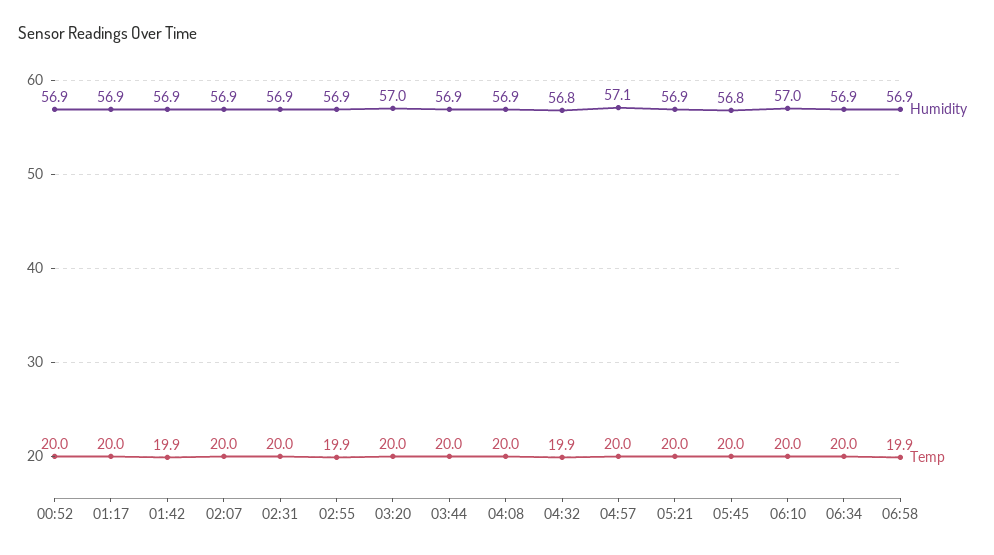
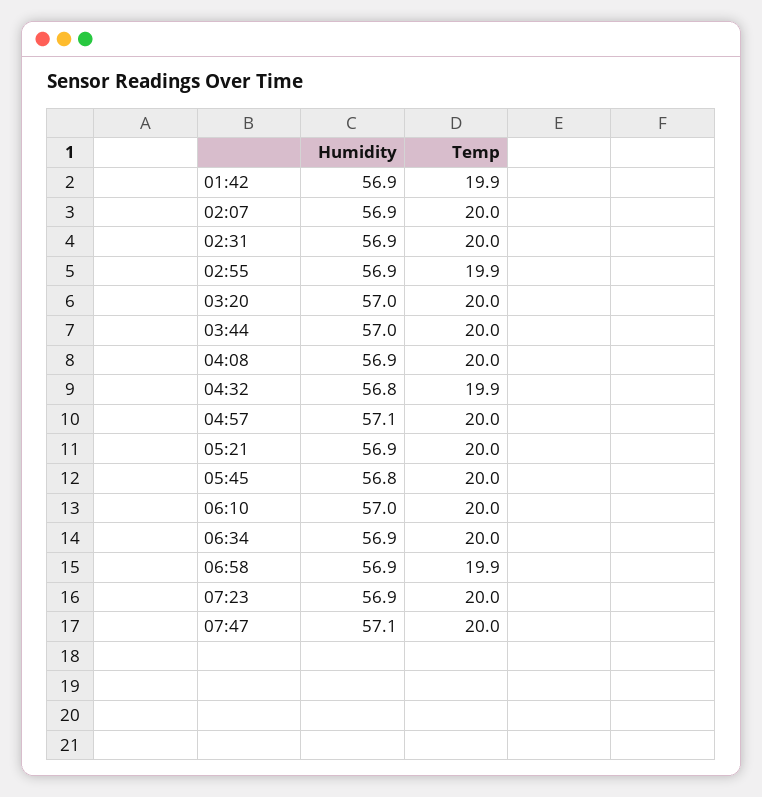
Humidity, 00:52: 56.9 -> none
Temp, 00:52: 20 -> none
Humidity, 01:17: 56.9 -> none
Temp, 01:17: 20 -> none
Humidity, 03:44: 56.9 -> 57
Humidity, 07:23: none -> 56.9
Temp, 07:23: none -> 20
Humidity, 07:47: none -> 57.1
Temp, 07:47: none -> 20

